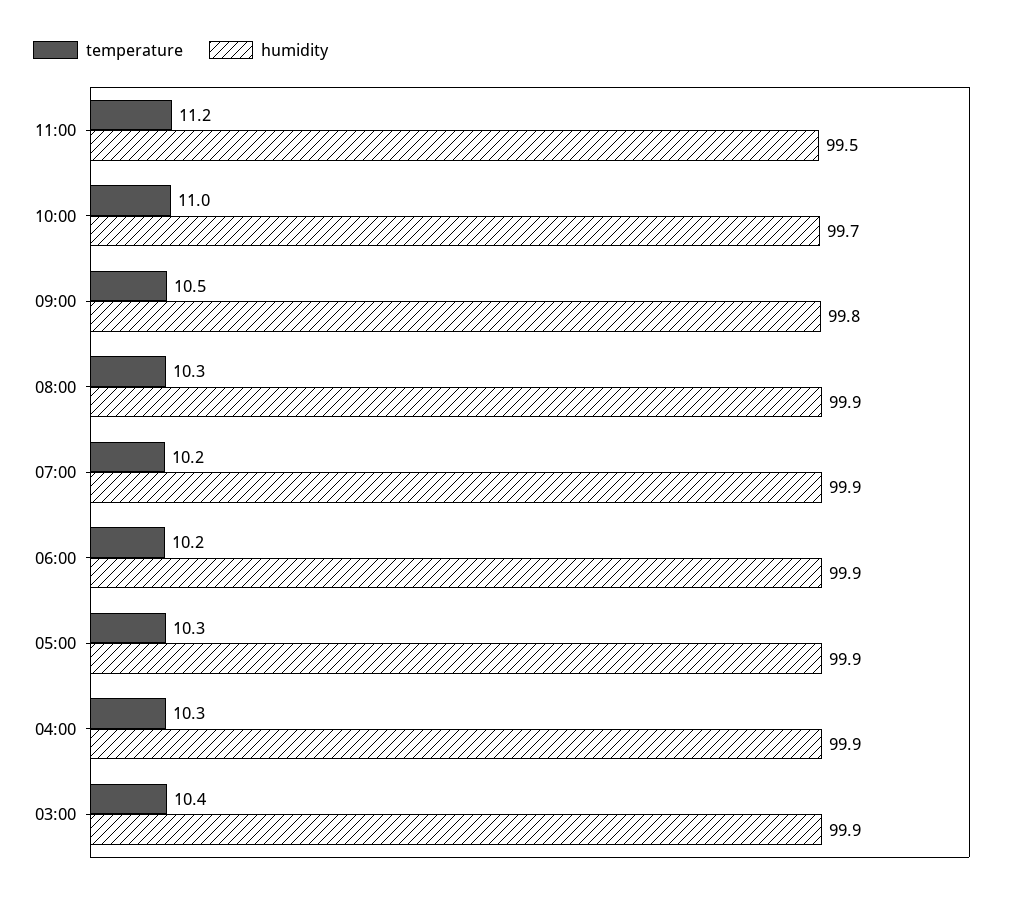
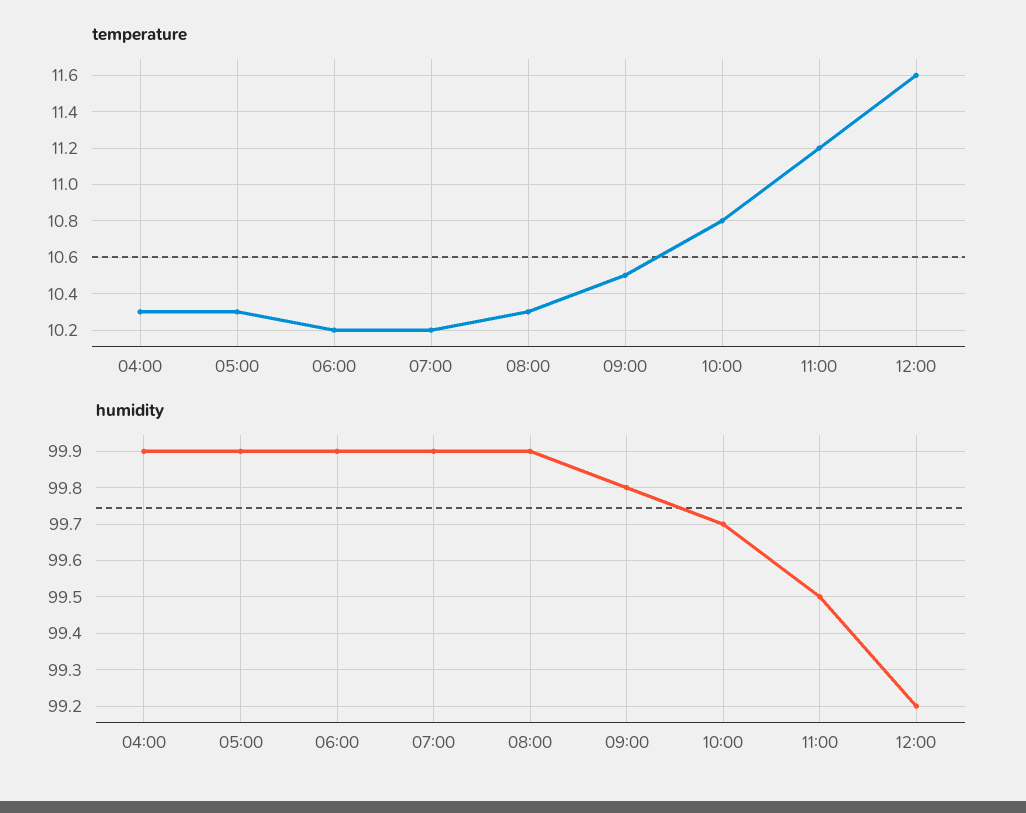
temperature, 10:00: 11 -> 10.8
temperature, 03:00: 10.4 -> none
humidity, 03:00: 99.9 -> none
temperature, 12:00: none -> 11.6
humidity, 12:00: none -> 99.2

